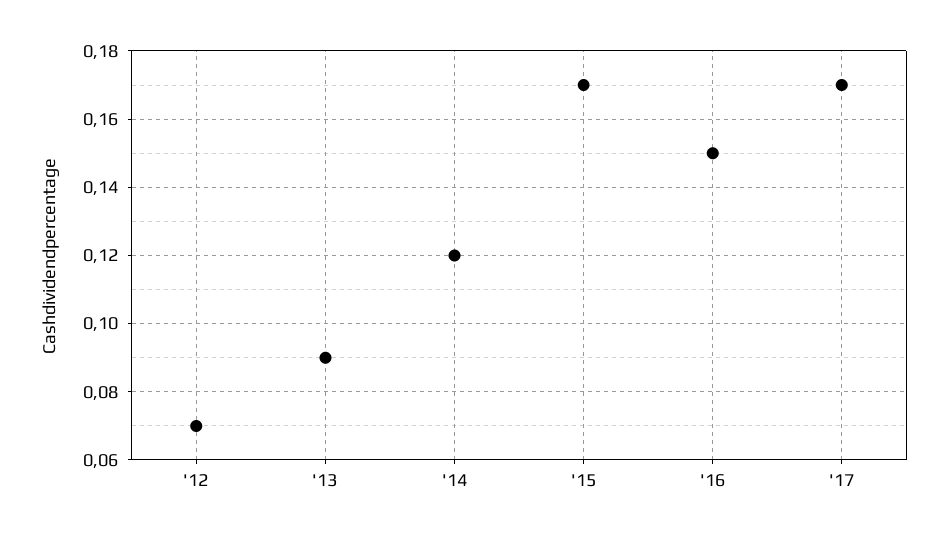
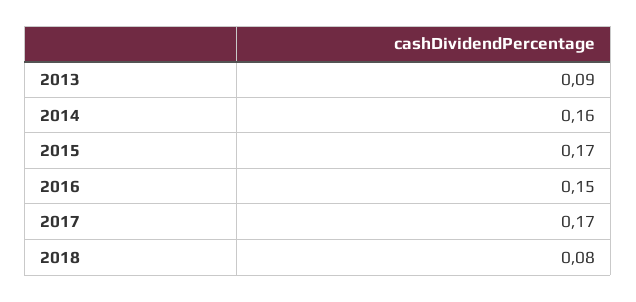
'12: 0.07 -> none
'14: 0.12 -> 0.16
2018: none -> 0.08

